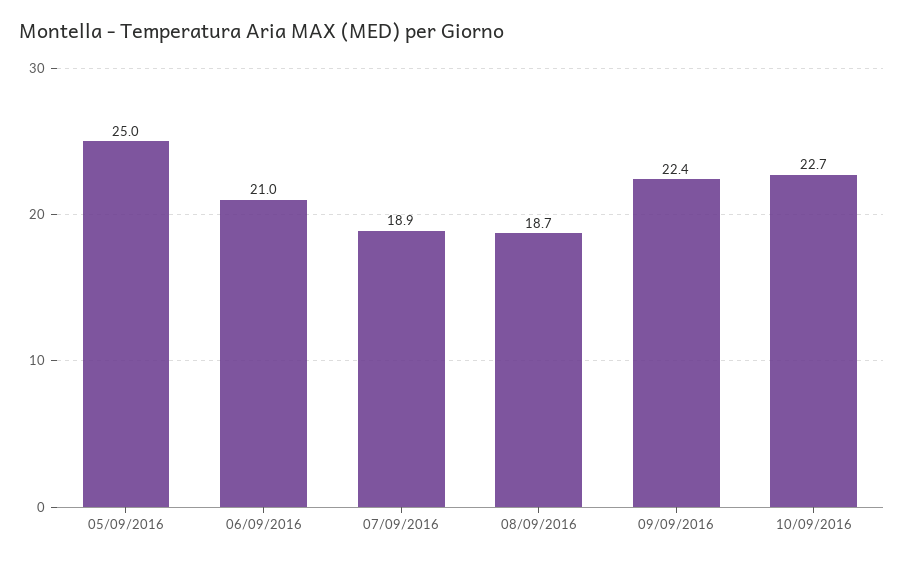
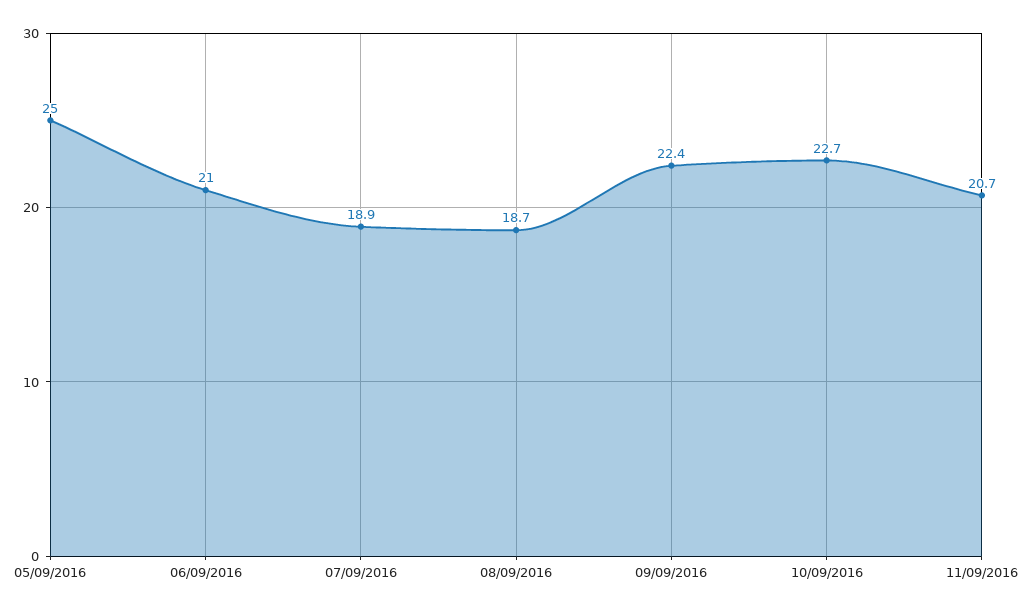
11/09/2016: none -> 20.7

